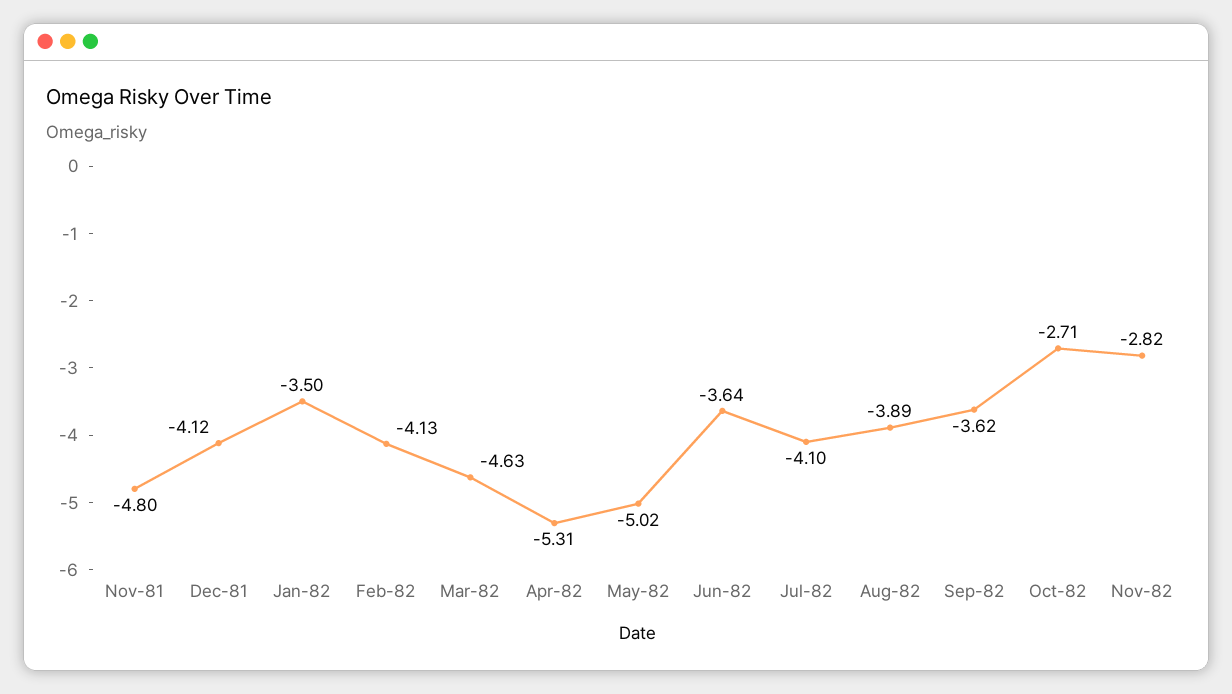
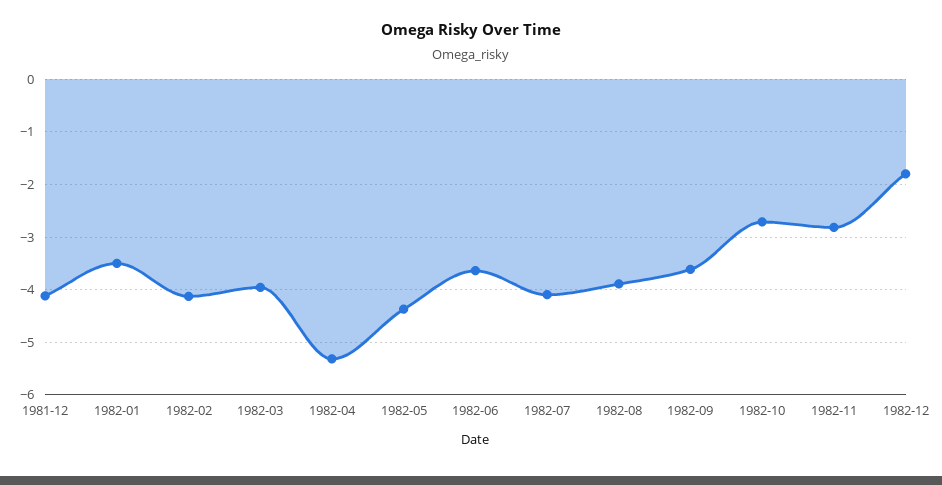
Nov-81: -4.8 -> none
Mar-82: -4.63 -> -4
May-82: -5.02 -> -4.4
1982-12: none -> -1.8

